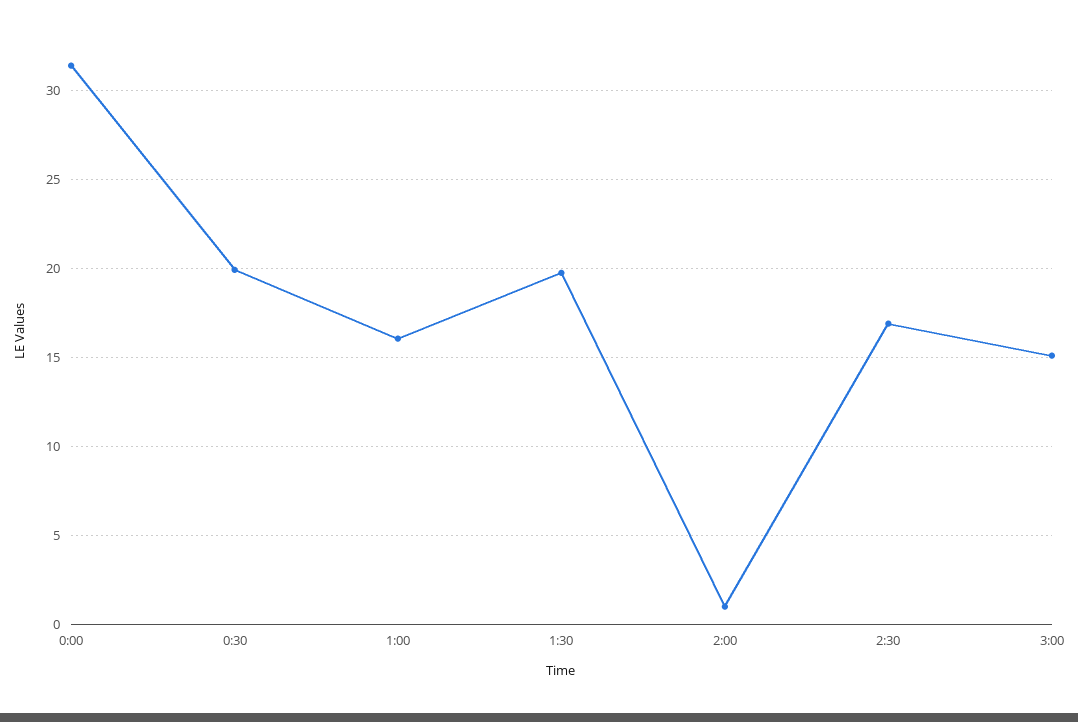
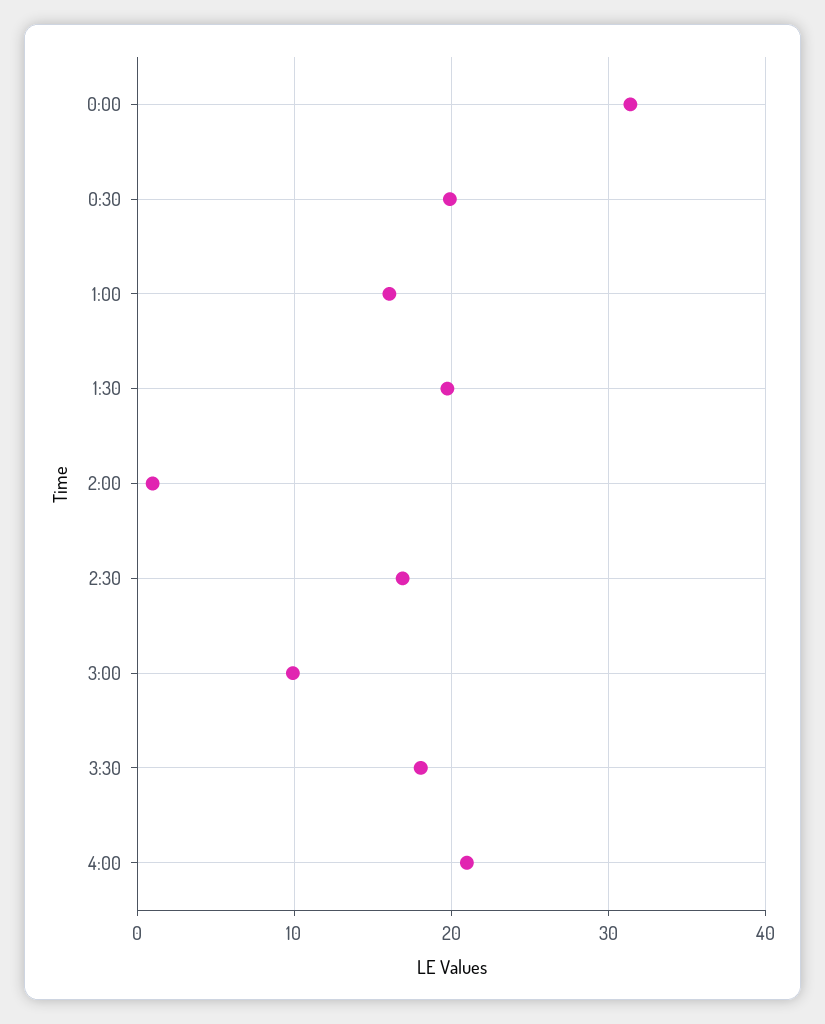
3:00: 15 -> 10
3:30: none -> 18
4:00: none -> 21

